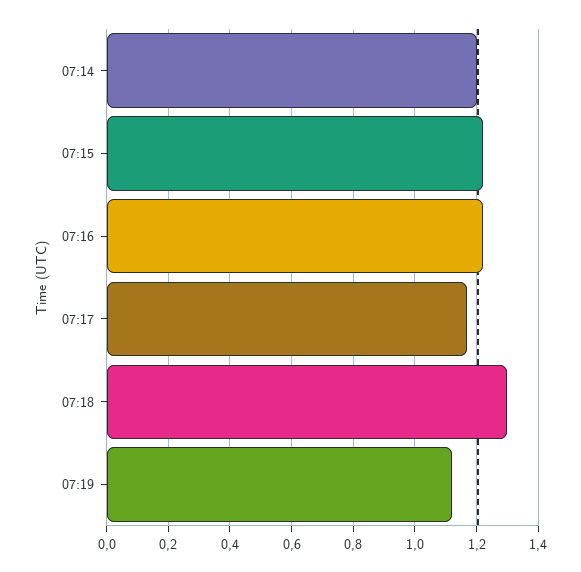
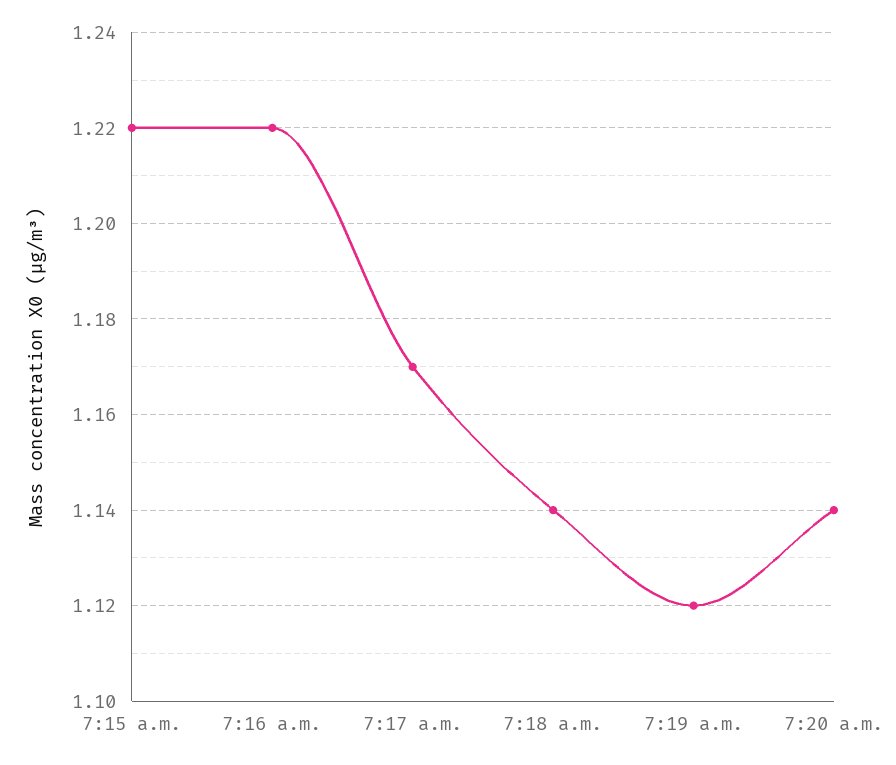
07:14: 1.2 -> none
07:18: 1.3 -> 1.14
7:20 a.m.: none -> 1.14

